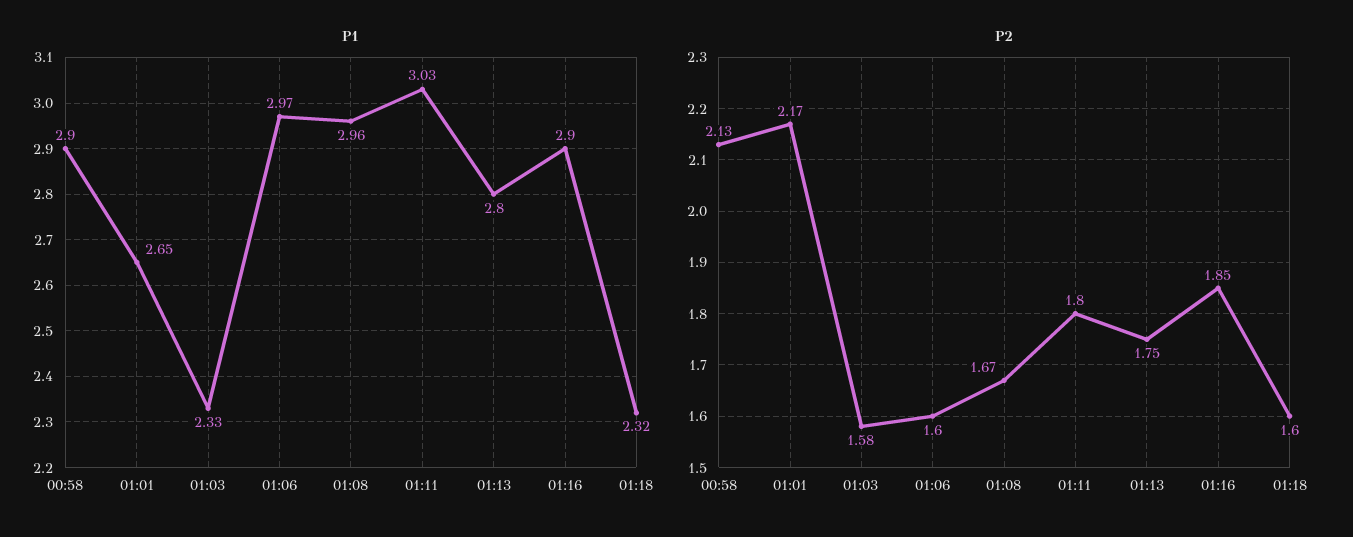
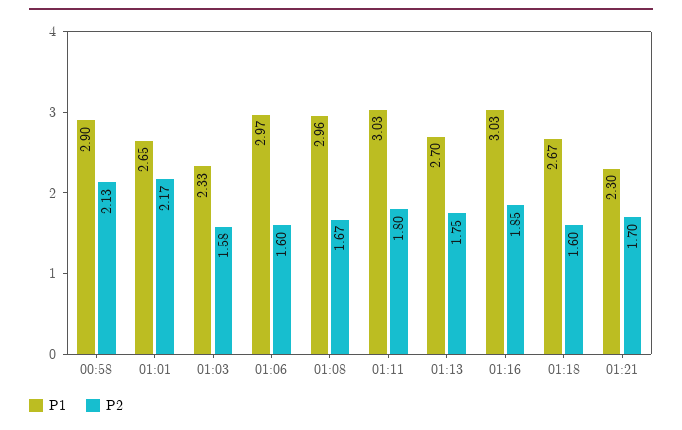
P1, 01:13: 2.8 -> 2.7
P1, 01:16: 2.9 -> 3.03
P1, 01:18: 2.32 -> 2.67
P1, 01:21: none -> 2.3
P2, 01:21: none -> 1.7

